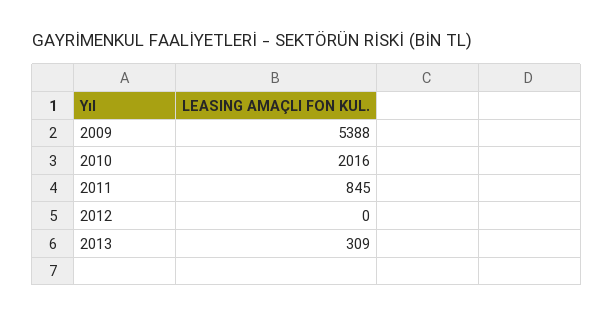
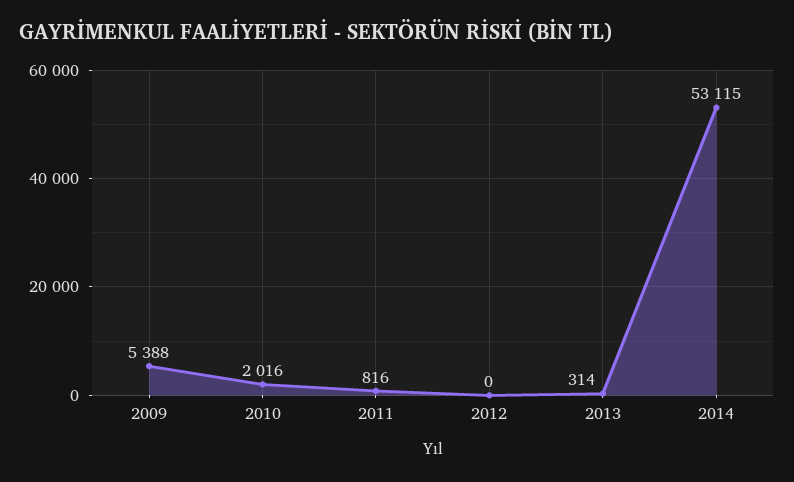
2011: 845 -> 816
2013: 309 -> 314
2014: none -> 53115

